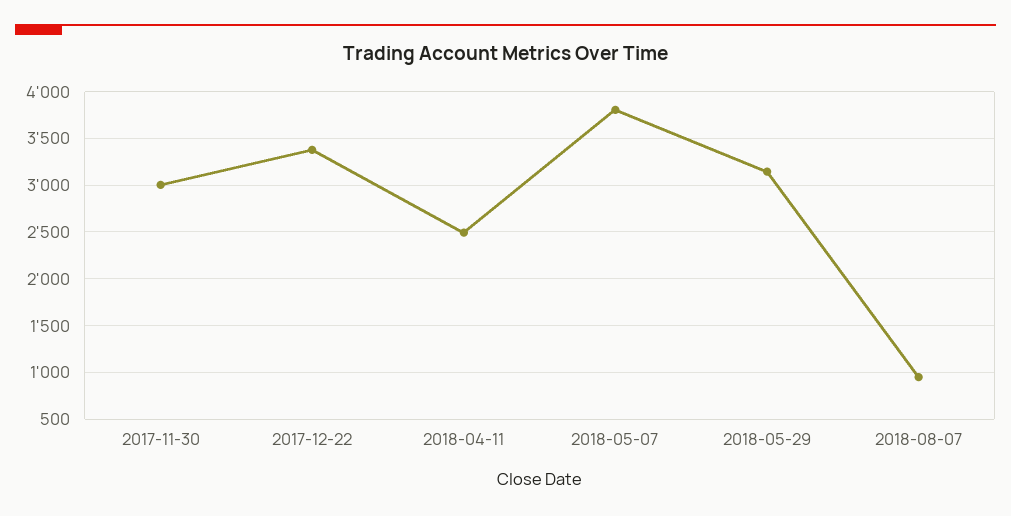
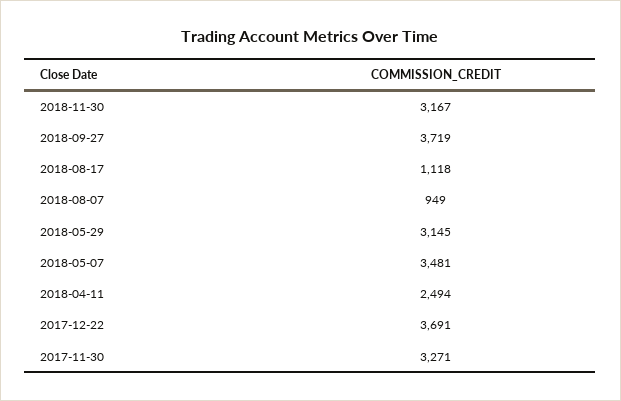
2017-11-30: 3000 -> 3271
2017-12-22: 3400 -> 3691
2018-05-07: 3800 -> 3481
2018-11-30: none -> 3167
2018-09-27: none -> 3719
2018-08-17: none -> 1118

